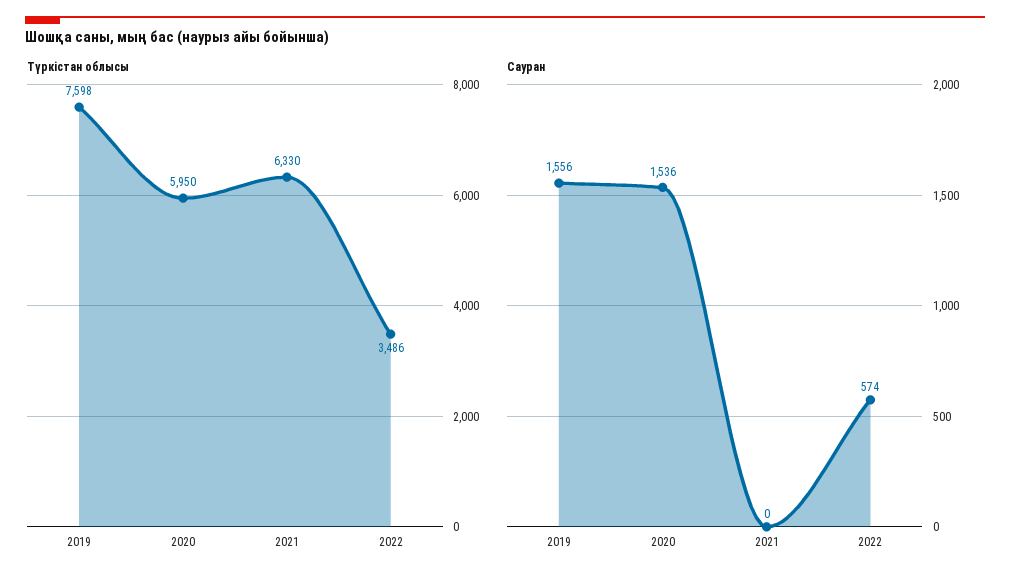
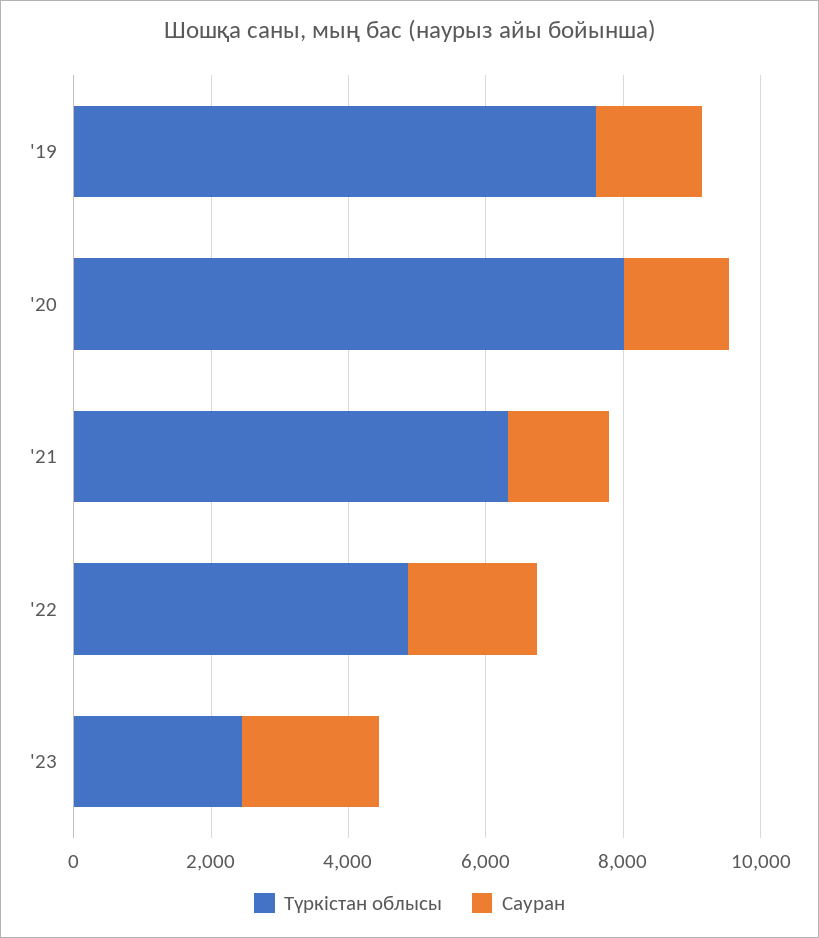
Түркістан облысы, 2020: 5950 -> 8000
Түркістан облысы, 2022: 3486 -> 5000
Сауран, 2021: 0 -> 1500
Сауран, 2022: 574 -> 2000
Түркістан облысы, '23: none -> 2500
Сауран, '23: none -> 2000

